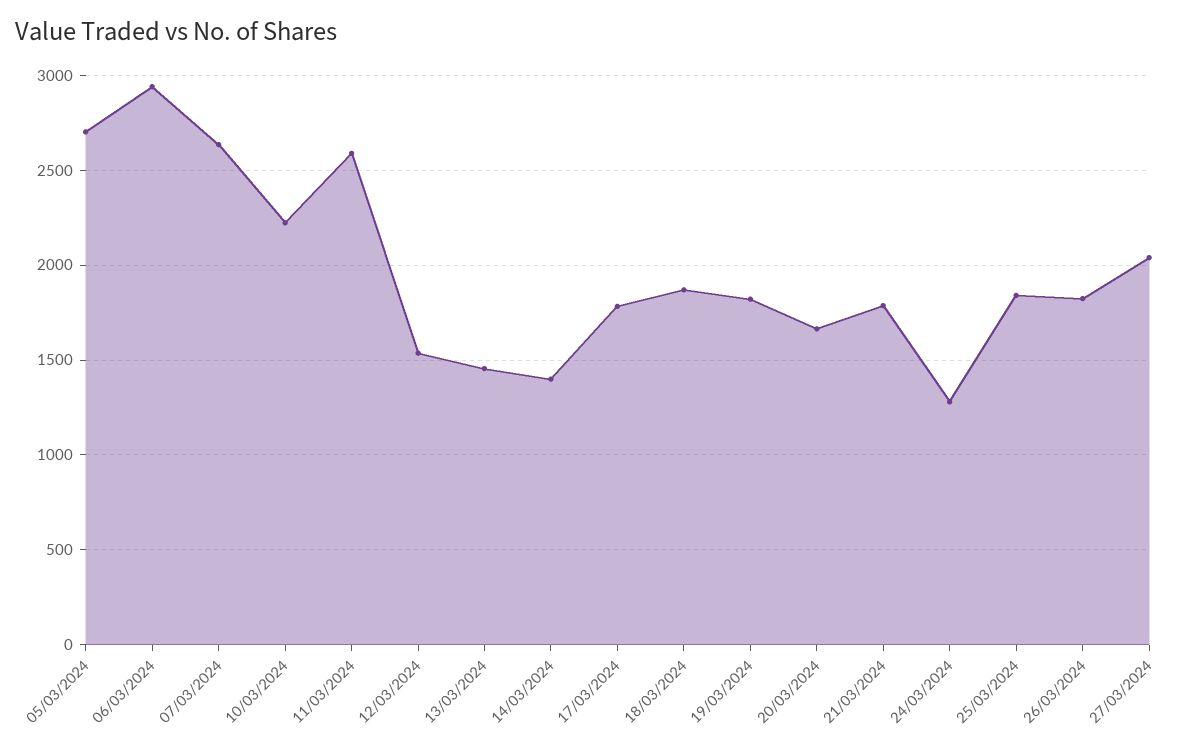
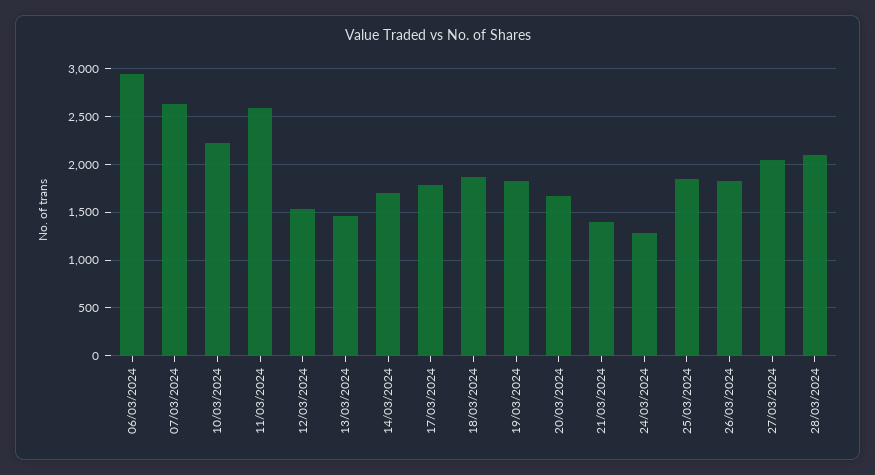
05/03/2024: 2700 -> none
14/03/2024: 1400 -> 1700
21/03/2024: 1800 -> 1400
28/03/2024: none -> 2100

